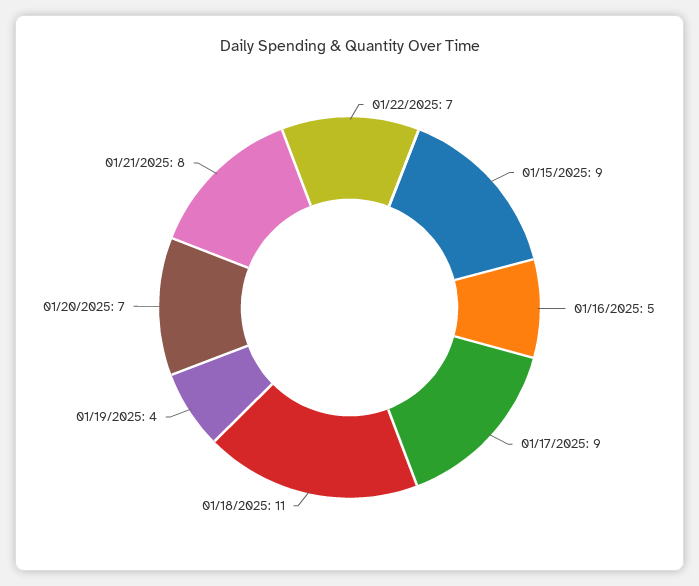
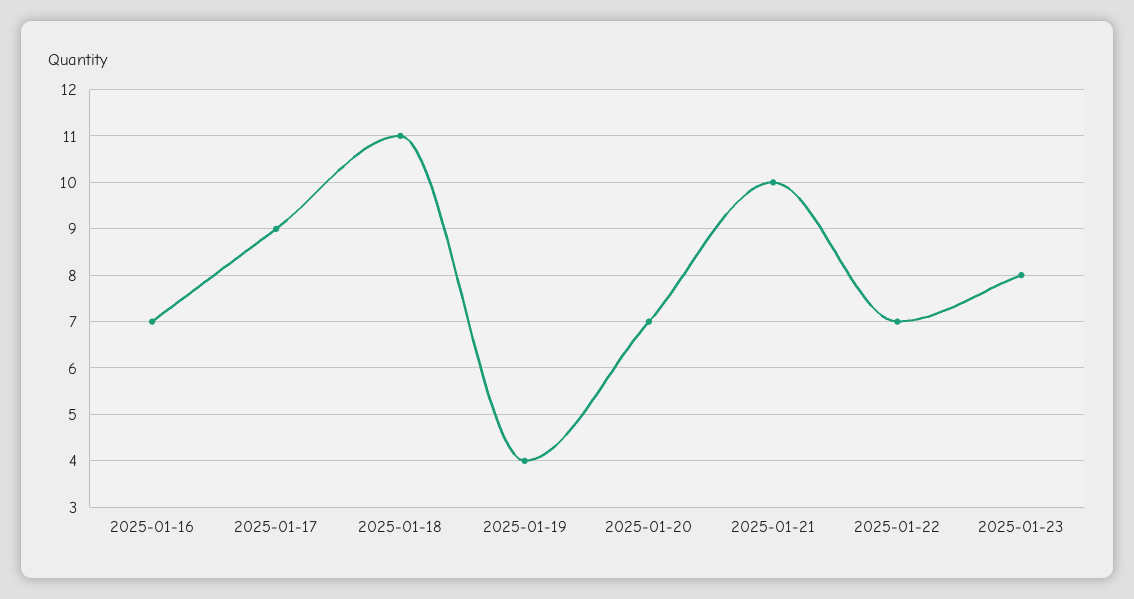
01/15/2025: 9 -> none
01/16/2025: 5 -> 7
01/21/2025: 8 -> 10
2025-01-23: none -> 8

